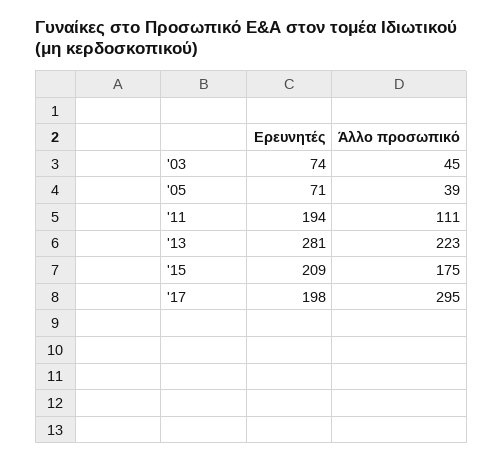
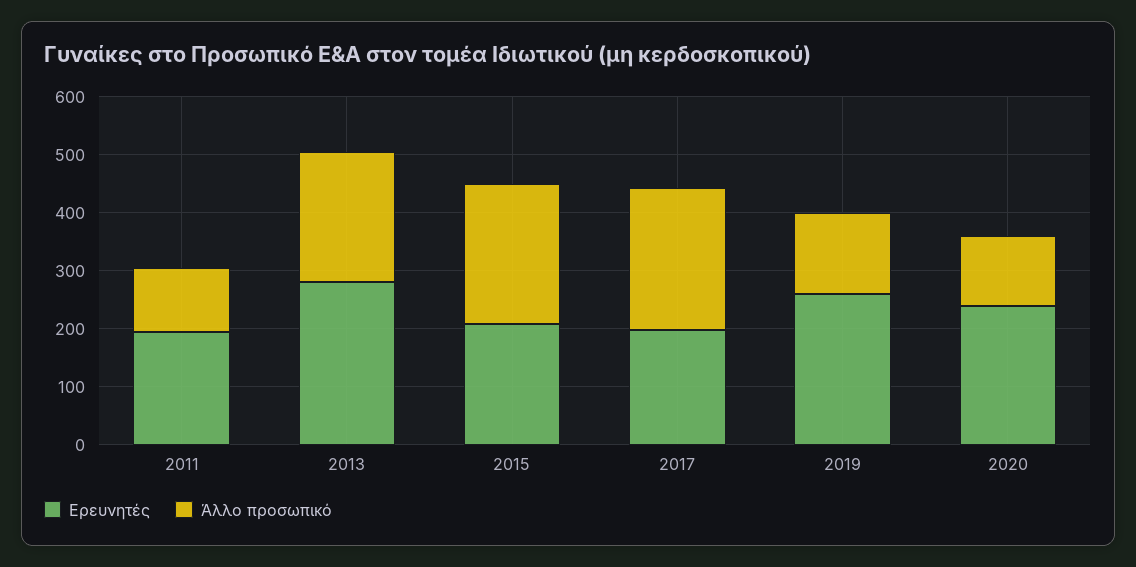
Ερευνητές, '03: 74 -> none
Άλλο προσωπικό, '03: 45 -> none
Ερευνητές, '05: 71 -> none
Άλλο προσωπικό, '05: 39 -> none
Άλλο προσωπικό, '15: 175 -> 240
Άλλο προσωπικό, '17: 295 -> 240
Ερευνητές, 2019: none -> 260
Άλλο προσωπικό, 2019: none -> 140
Ερευνητές, 2020: none -> 240
Άλλο προσωπικό, 2020: none -> 120

